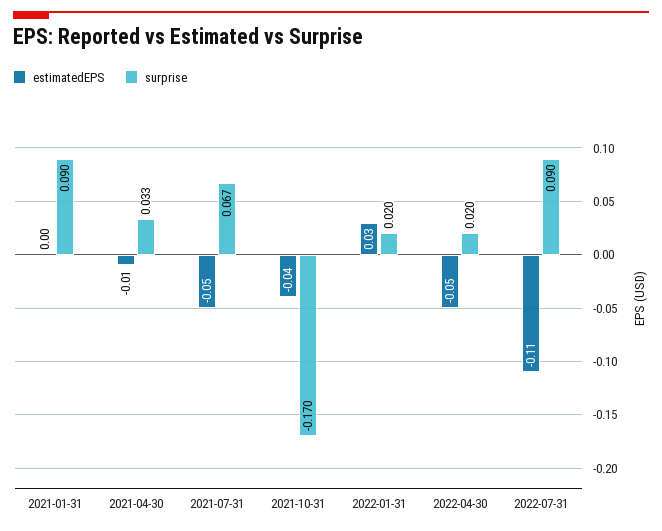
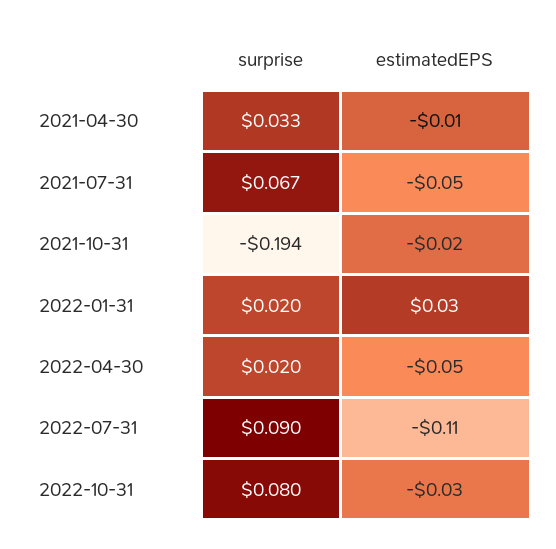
estimatedEPS, 2021-01-31: 0 -> none
surprise, 2021-01-31: 0.09 -> none
estimatedEPS, 2021-10-31: -0.04 -> -0.02
surprise, 2021-10-31: -0.17 -> -0.194
surprise, 2022-10-31: none -> 0.08
estimatedEPS, 2022-10-31: none -> -0.03

